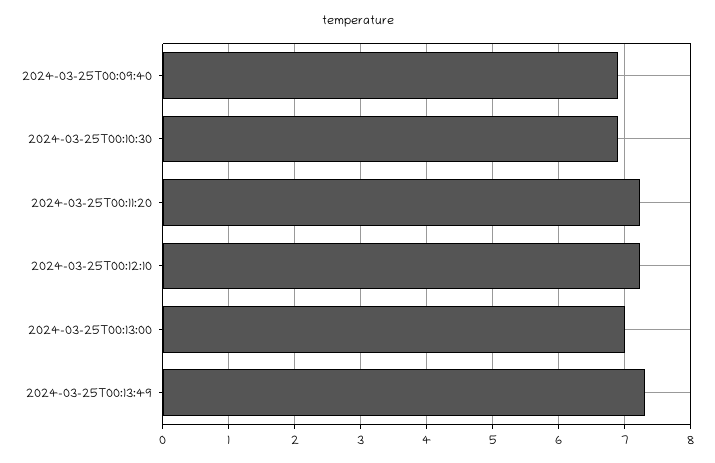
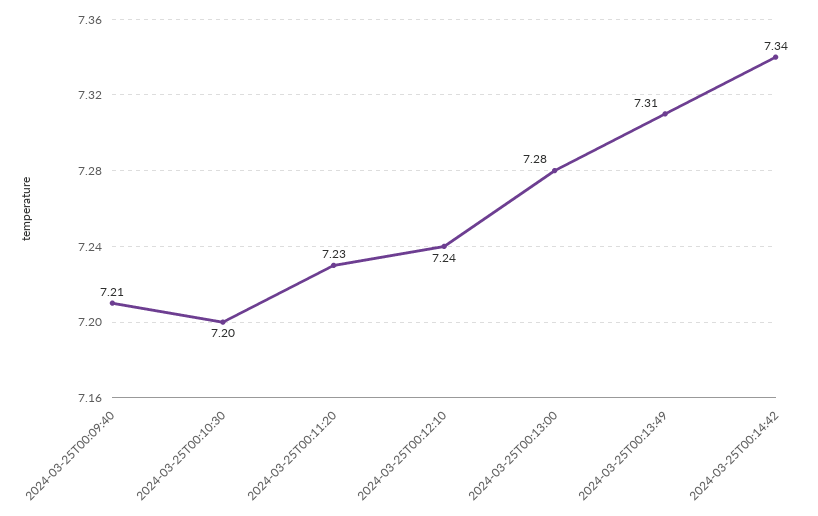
2024-03-25T00:09:40: 6.9 -> 7.21
2024-03-25T00:10:30: 6.9 -> 7.2
2024-03-25T00:13:00: 7 -> 7.28
2024-03-25T00:14:42: none -> 7.34

